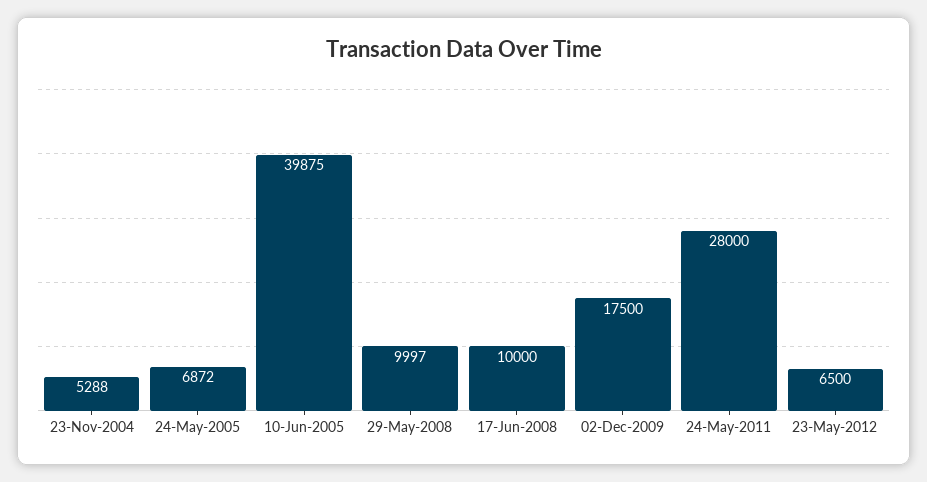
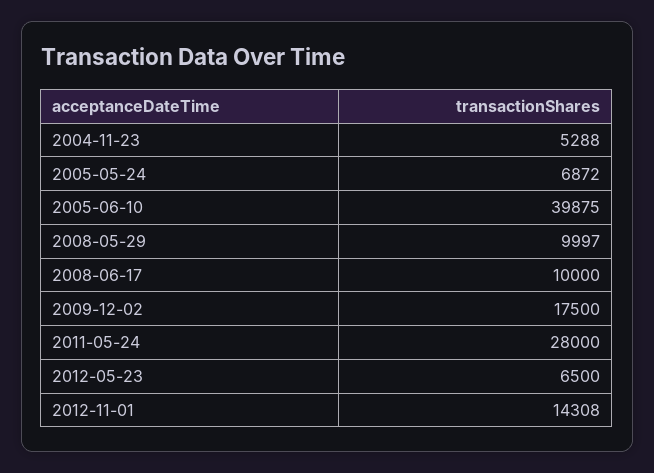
2012-11-01: none -> 14308

